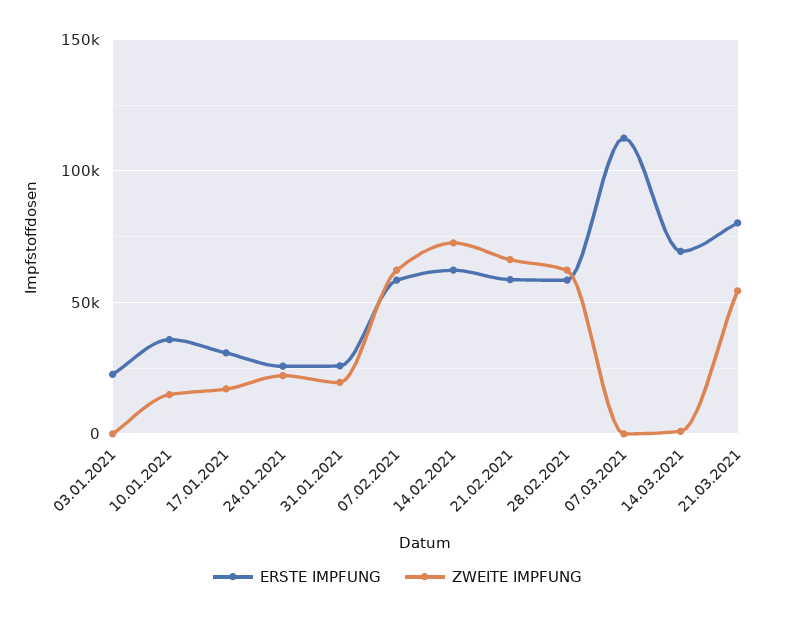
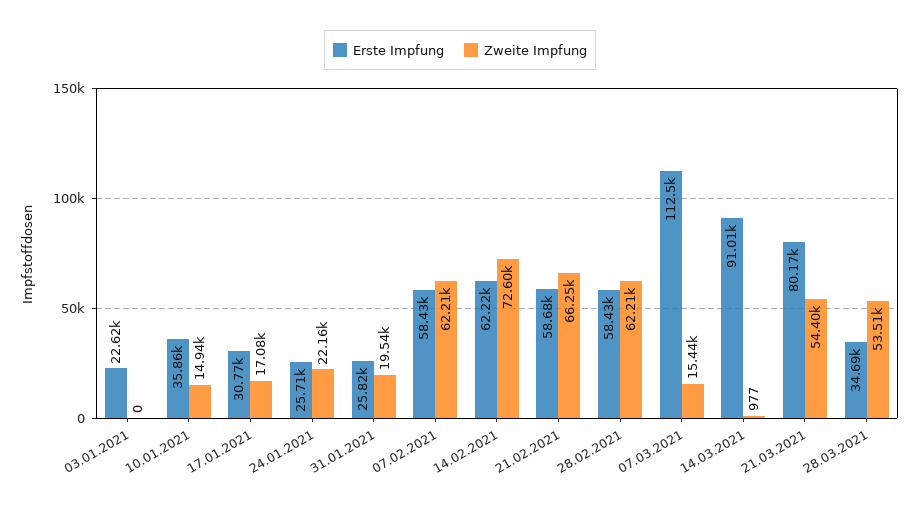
ZWEITE IMPFUNG, 07.03.2021: 0 -> 15440
ERSTE IMPFUNG, 14.03.2021: 70000 -> 91010
ERSTE IMPFUNG, 28.03.2021: none -> 34690
ZWEITE IMPFUNG, 28.03.2021: none -> 53510

